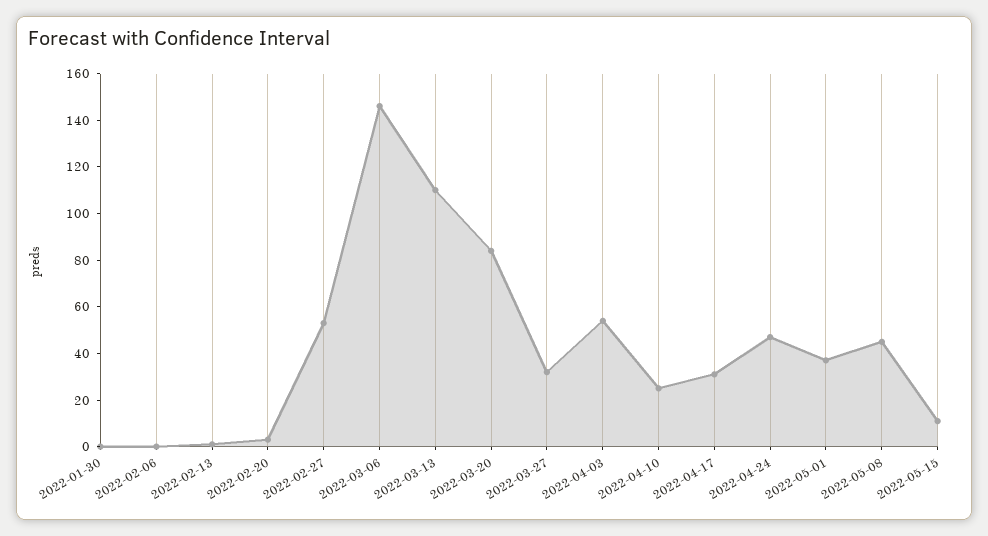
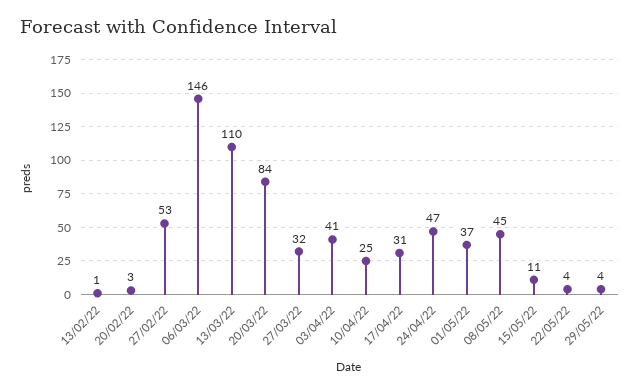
2022-01-30: 0 -> none
2022-02-06: 0 -> none
2022-04-03: 55 -> 41
22/05/22: none -> 4
29/05/22: none -> 4

